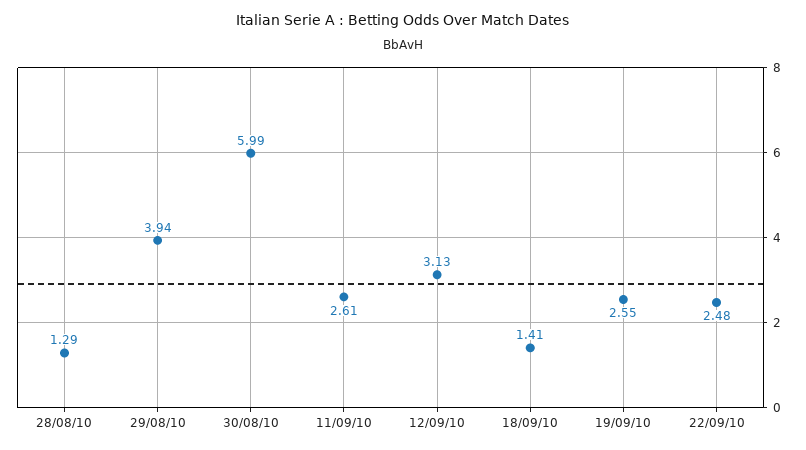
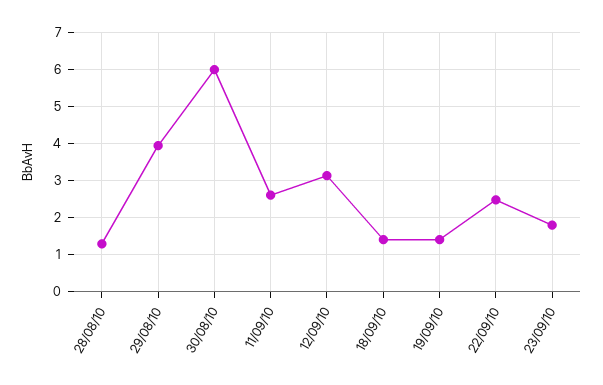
19/09/10: 2.55 -> 1.4
23/09/10: none -> 1.8

